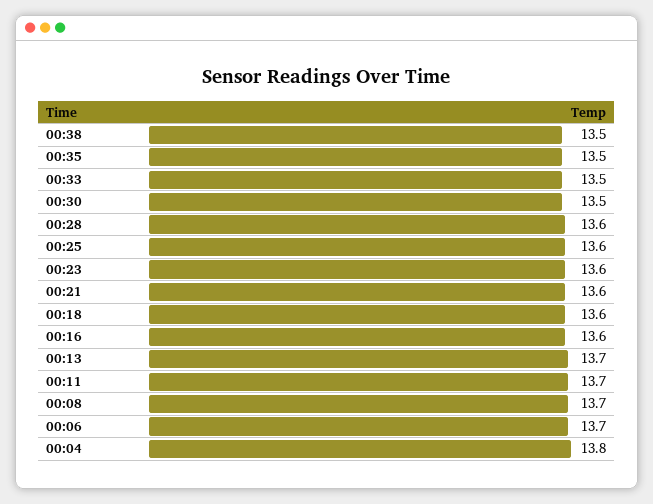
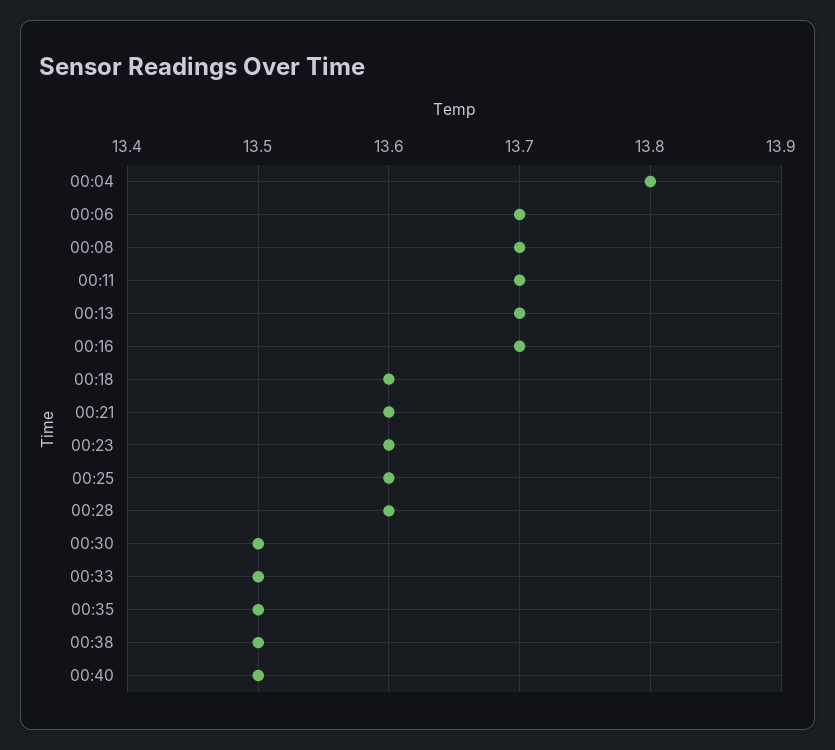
00:16: 13.6 -> 13.7
00:40: none -> 13.5

